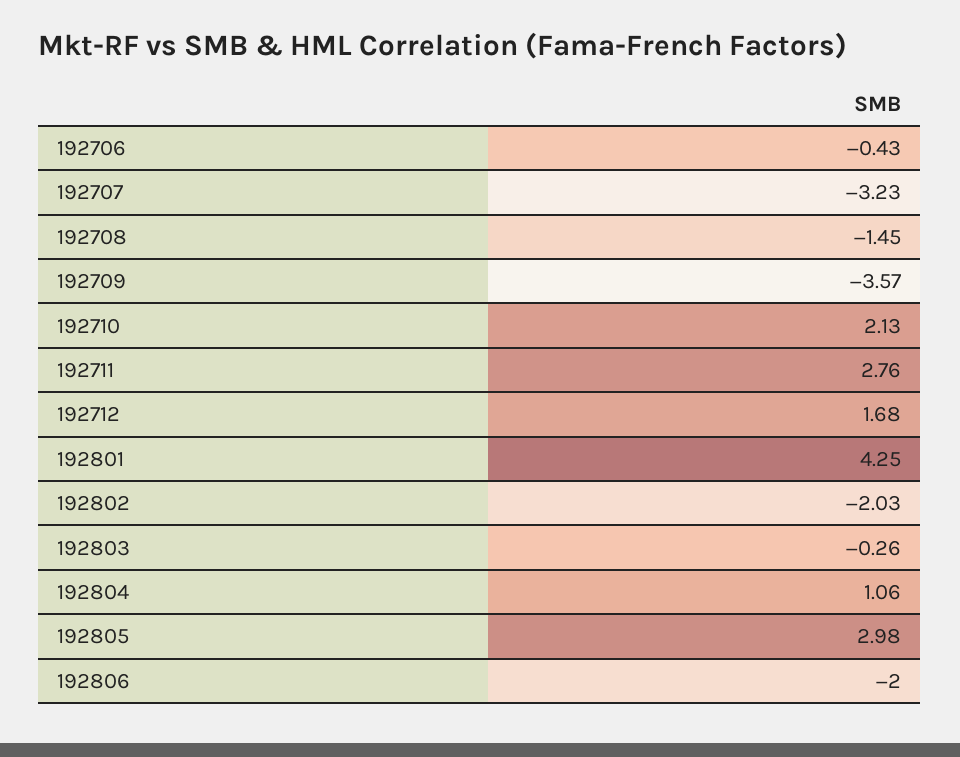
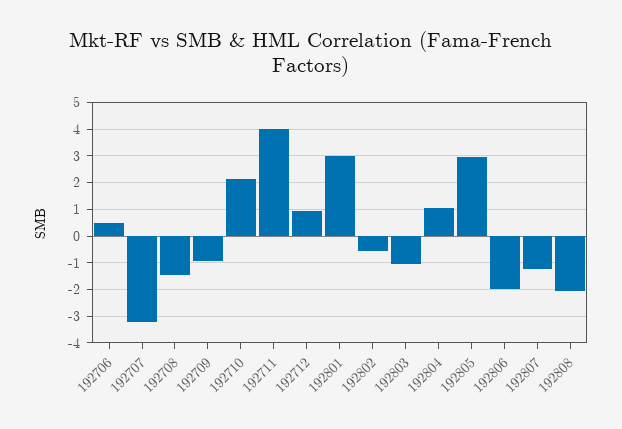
192706: -0.43 -> 0.5
192709: -3.57 -> -1
192711: 2.76 -> 4
192712: 1.68 -> 1
192801: 4.25 -> 3
192802: -2.03 -> -0.5
192803: -0.26 -> -1
192807: none -> -1.25
192808: none -> -2

